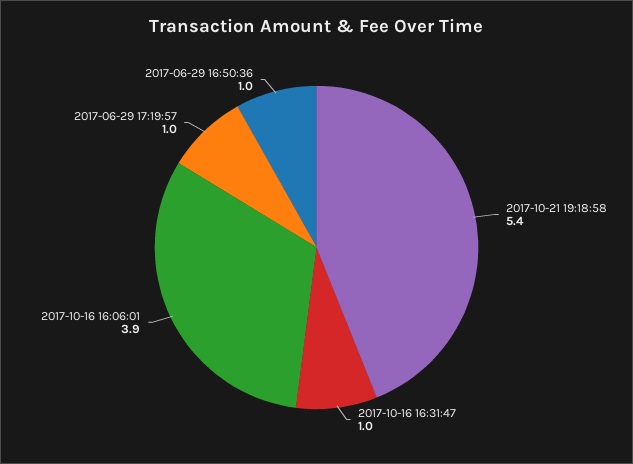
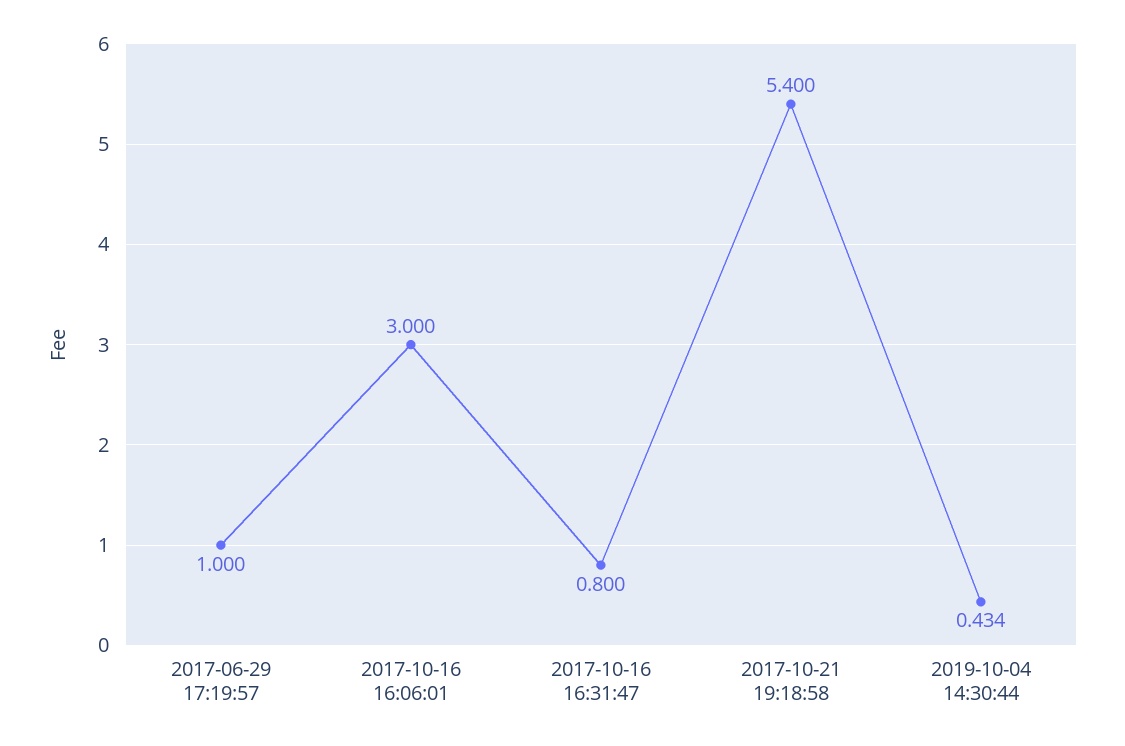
2017-10-16 16:31:47: 1 -> 0.8
2017-10-16 16:06:01: 3.9 -> 3
2017-06-29 16:50:36: 1 -> none
2019-10-04 14:30:44: none -> 0.434

